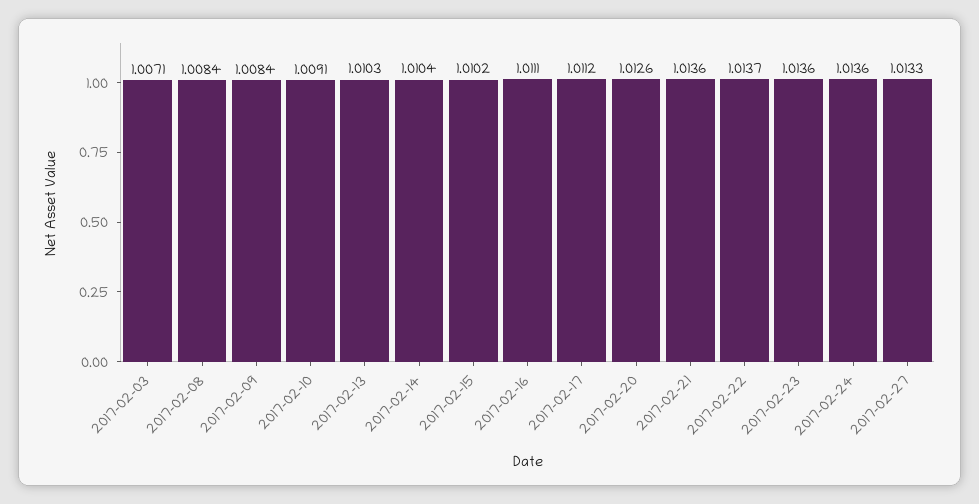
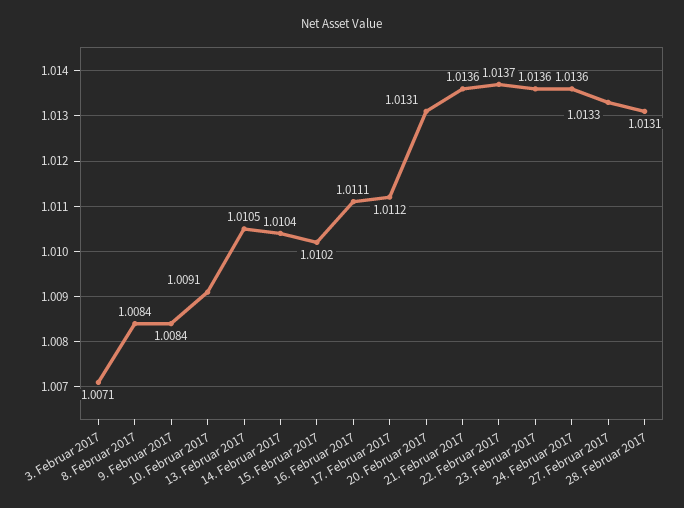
2017-02-13: 1.0103 -> 1.0105
2017-02-20: 1.0126 -> 1.0131
28. Februar 2017: none -> 1.0131

